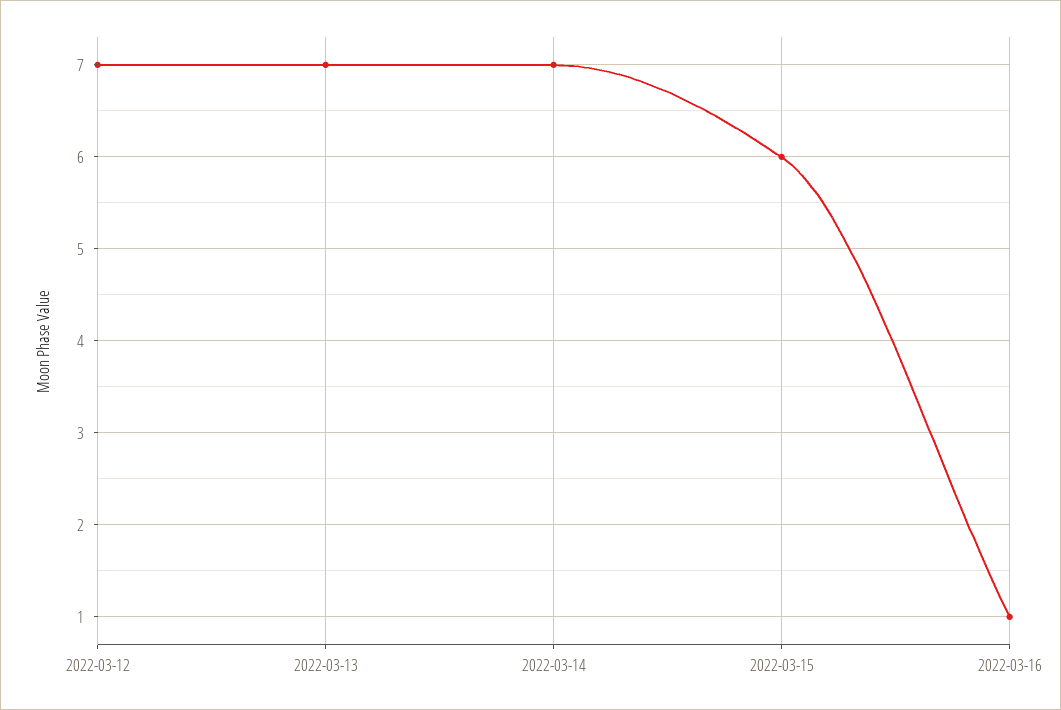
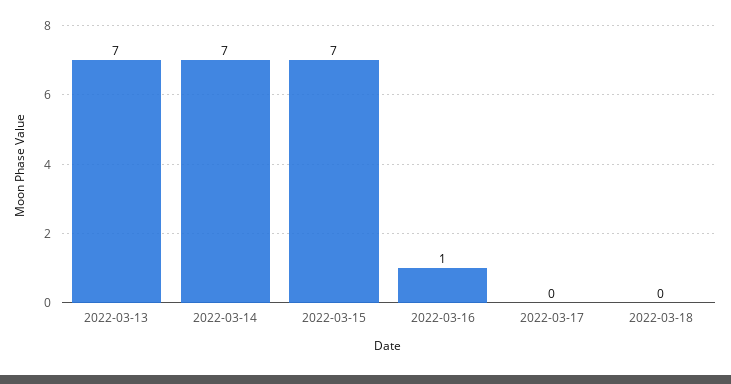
2022-03-12: 7 -> none
2022-03-15: 6 -> 7
2022-03-17: none -> 0
2022-03-18: none -> 0

